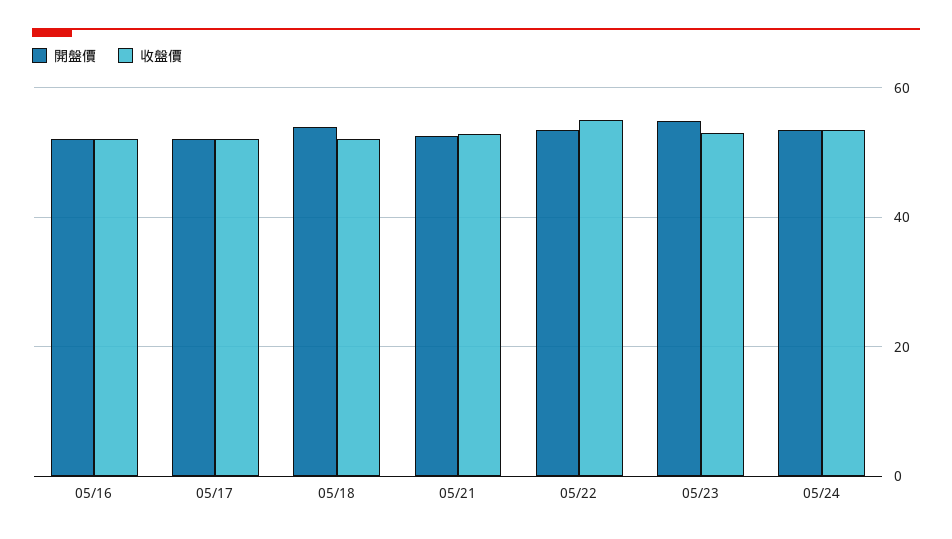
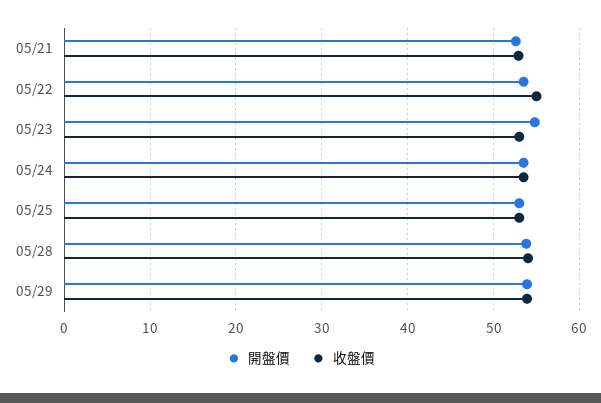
開盤價, 05/16: 52 -> none
收盤價, 05/16: 52 -> none
開盤價, 05/17: 52 -> none
收盤價, 05/17: 52 -> none
開盤價, 05/18: 54 -> none
收盤價, 05/18: 52 -> none
開盤價, 05/25: none -> 53
收盤價, 05/25: none -> 53
開盤價, 05/28: none -> 54
收盤價, 05/28: none -> 54
開盤價, 05/29: none -> 54
收盤價, 05/29: none -> 54

